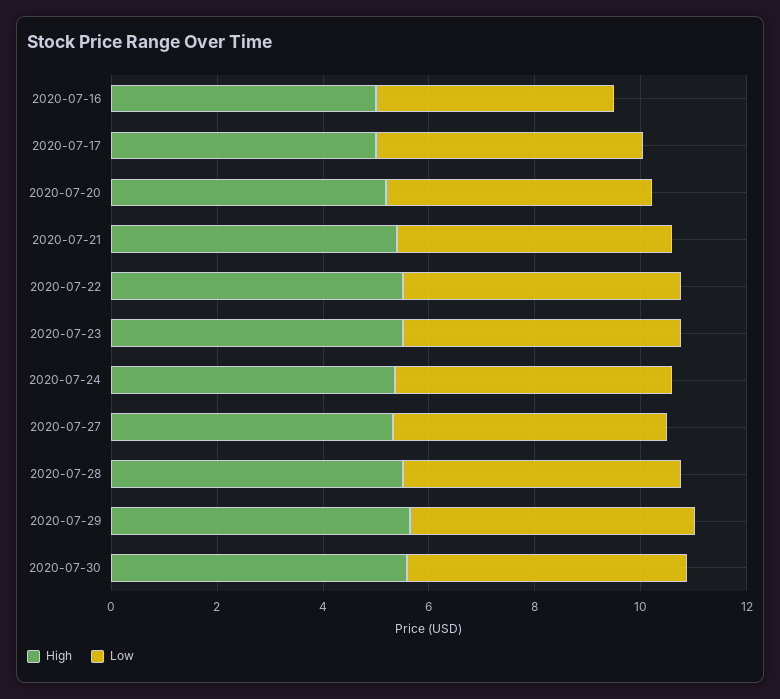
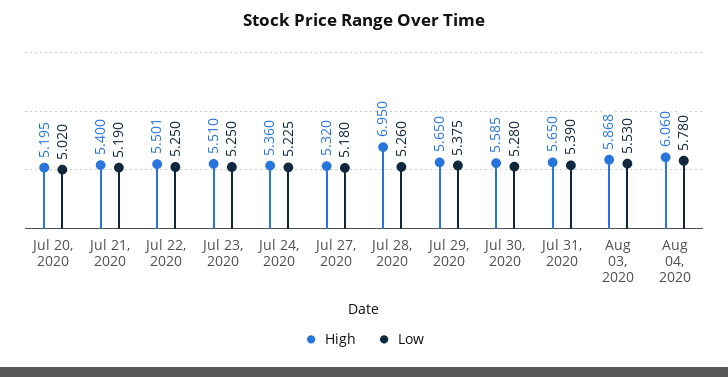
High, 2020-07-16: 5 -> none
Low, 2020-07-16: 4.5 -> none
High, 2020-07-17: 5 -> none
Low, 2020-07-17: 5 -> none
High, 2020-07-28: 5.5 -> 6.95
High, Jul 31, 2020: none -> 5.65
Low, Jul 31, 2020: none -> 5.39
High, Aug 03, 2020: none -> 5.868
Low, Aug 03, 2020: none -> 5.53
High, Aug 04, 2020: none -> 6.06
Low, Aug 04, 2020: none -> 5.78

